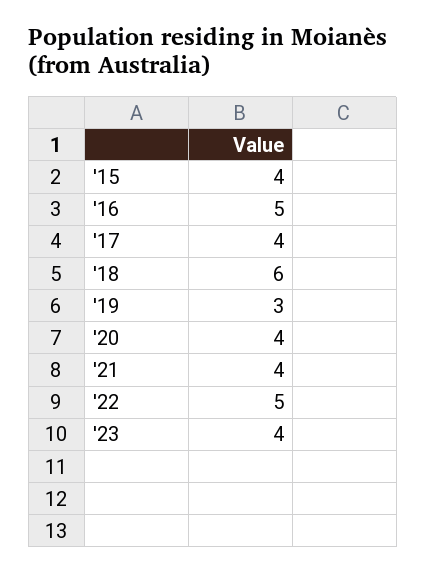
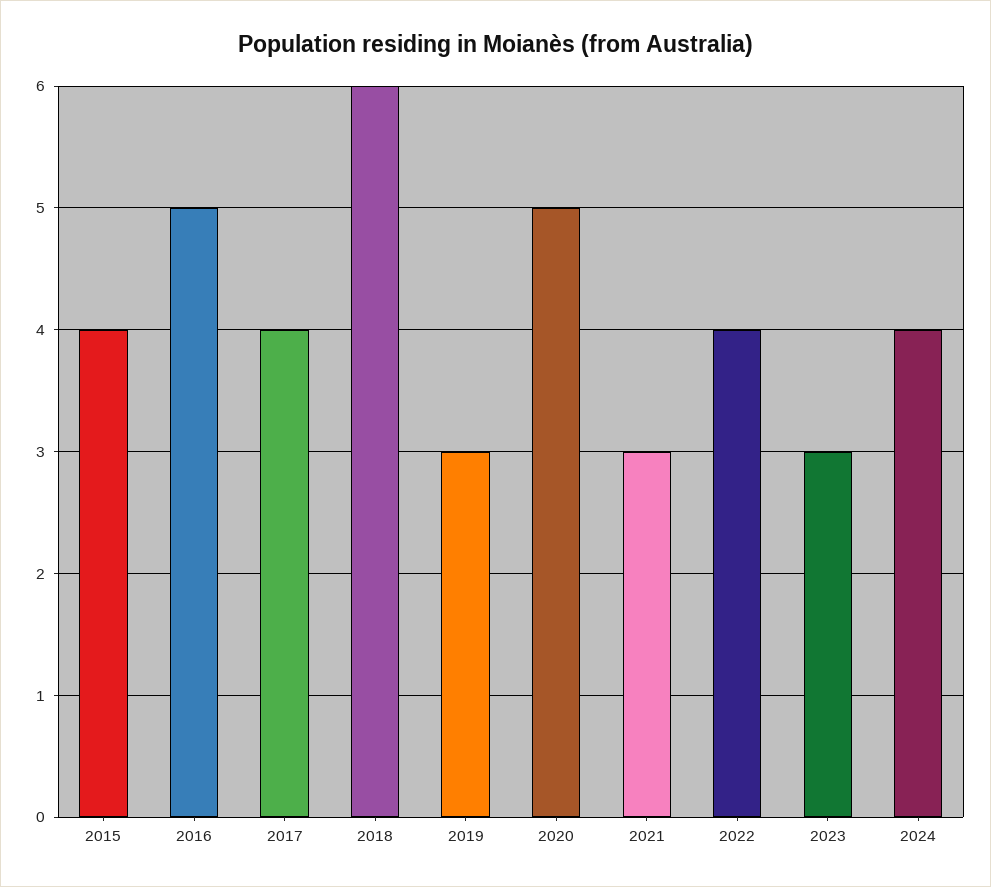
'20: 4 -> 5
'21: 4 -> 3
'22: 5 -> 4
'23: 4 -> 3
2024: none -> 4

